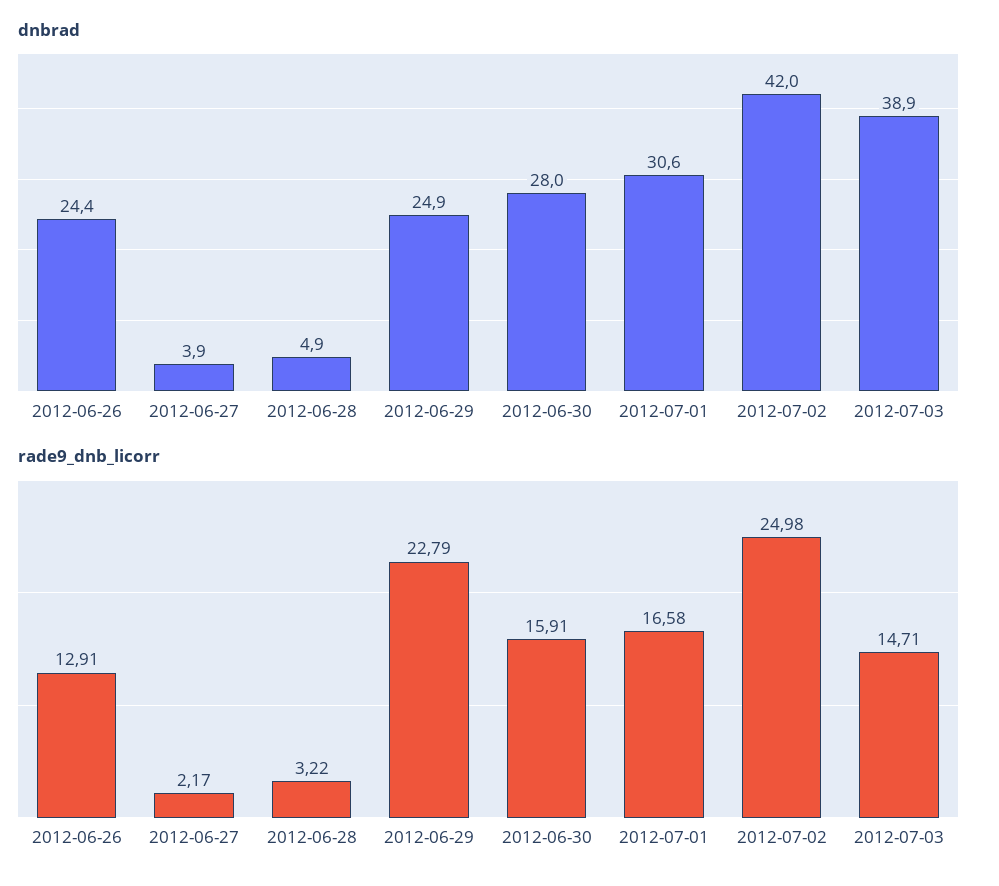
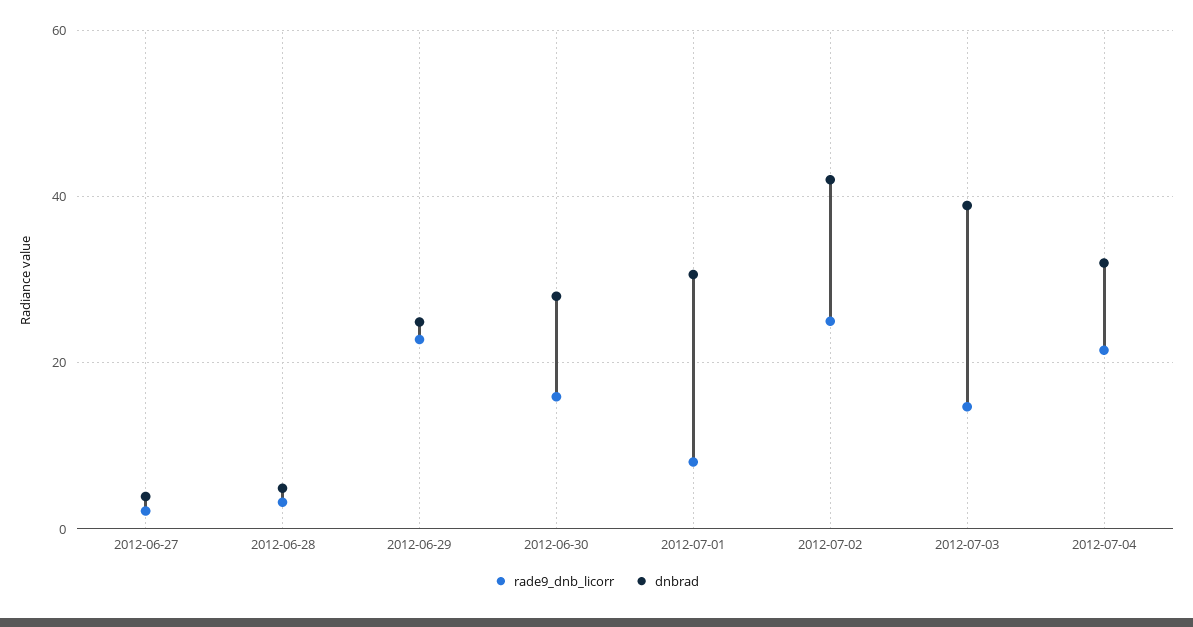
dnbrad, 2012-06-26: 24.4 -> none
rade9_dnb_licorr, 2012-06-26: 12.91 -> none
rade9_dnb_licorr, 2012-07-01: 16.58 -> 8
rade9_dnb_licorr, 2012-07-04: none -> 22
dnbrad, 2012-07-04: none -> 32

